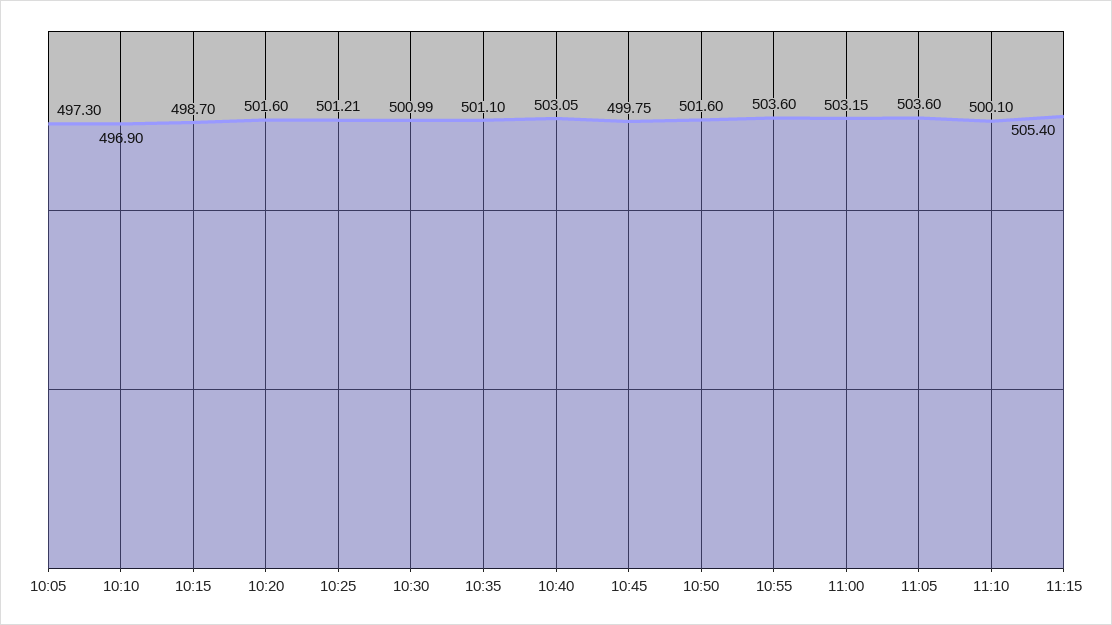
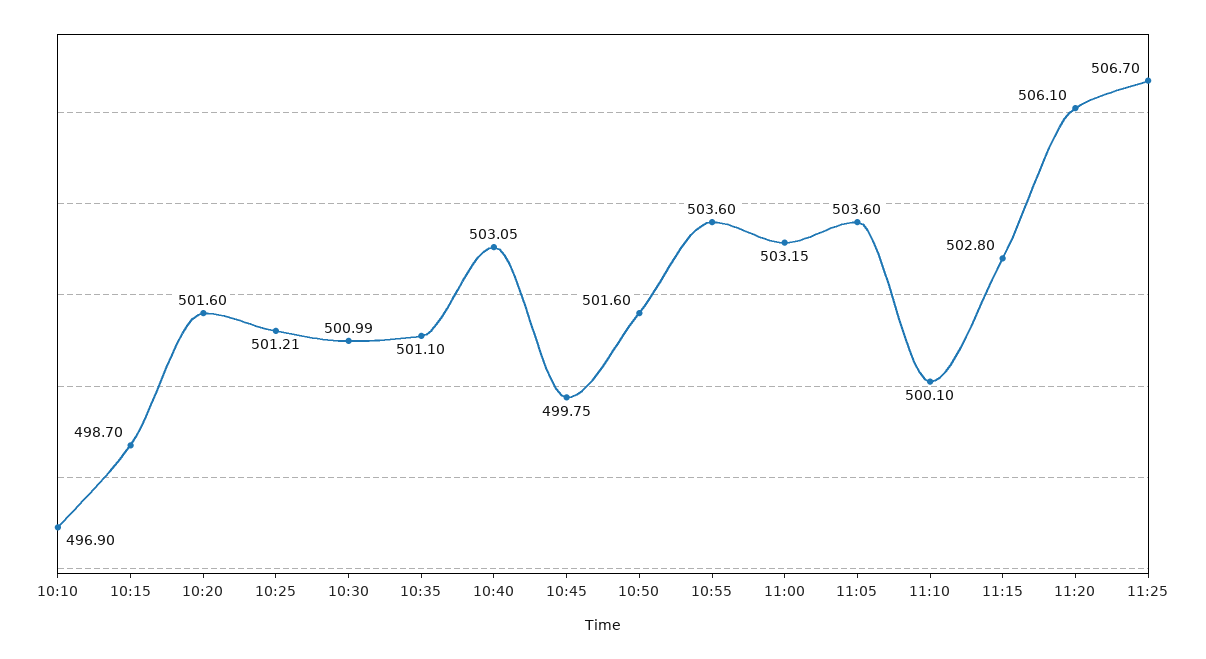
10:05: 497.3 -> none
11:15: 505.4 -> 502.8
11:20: none -> 506.1
11:25: none -> 506.7

